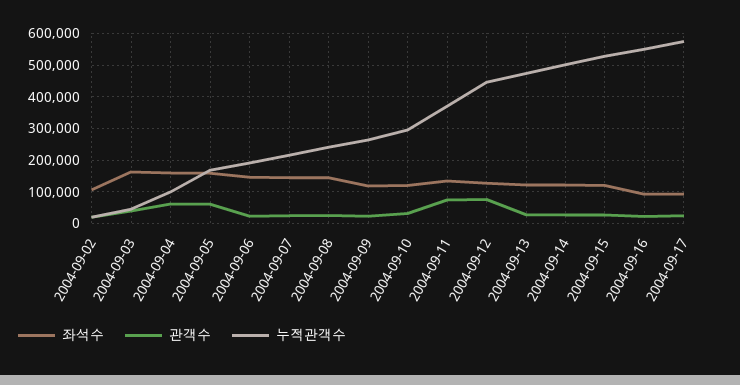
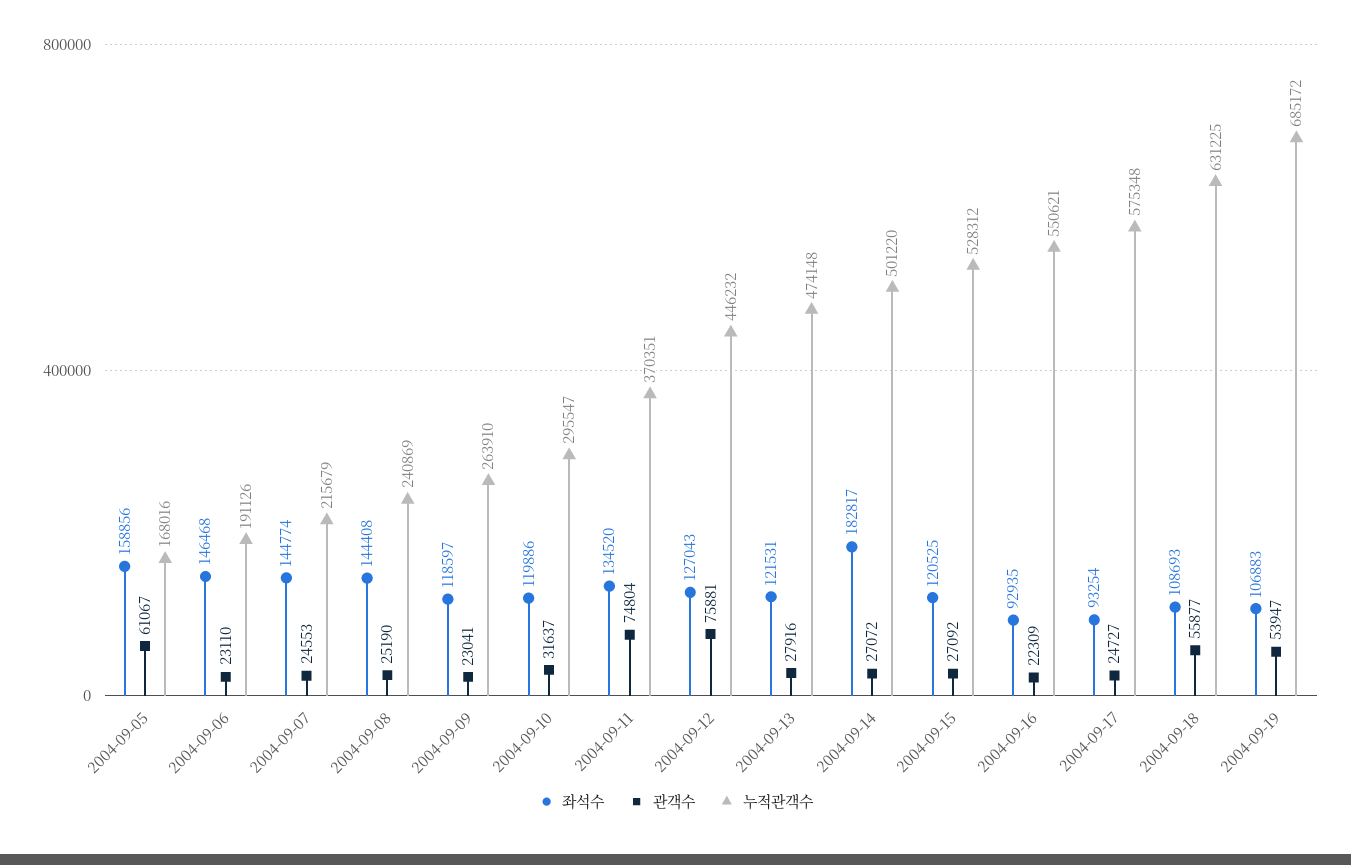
좌석수, 2004-09-02: 100000 -> none
관객수, 2004-09-02: 20000 -> none
누적관객수, 2004-09-02: 20000 -> none
좌석수, 2004-09-03: 160000 -> none
관객수, 2004-09-03: 40000 -> none
누적관객수, 2004-09-03: 40000 -> none
좌석수, 2004-09-04: 160000 -> none
관객수, 2004-09-04: 60000 -> none
누적관객수, 2004-09-04: 100000 -> none
좌석수, 2004-09-14: 120000 -> 182817
좌석수, 2004-09-18: none -> 108693
관객수, 2004-09-18: none -> 55877
누적관객수, 2004-09-18: none -> 631225
좌석수, 2004-09-19: none -> 106883
관객수, 2004-09-19: none -> 53947
누적관객수, 2004-09-19: none -> 685172

